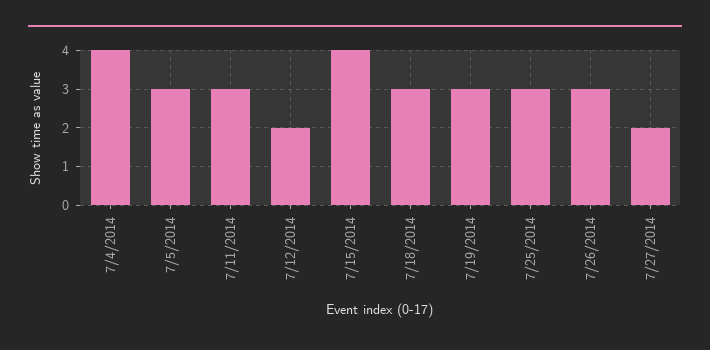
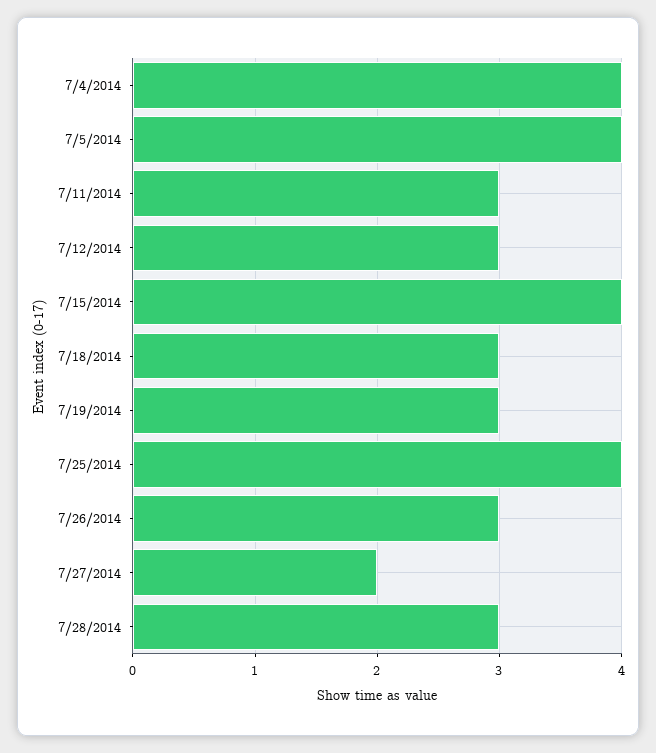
7/5/2014: 3 -> 4
7/12/2014: 2 -> 3
7/25/2014: 3 -> 4
7/28/2014: none -> 3

